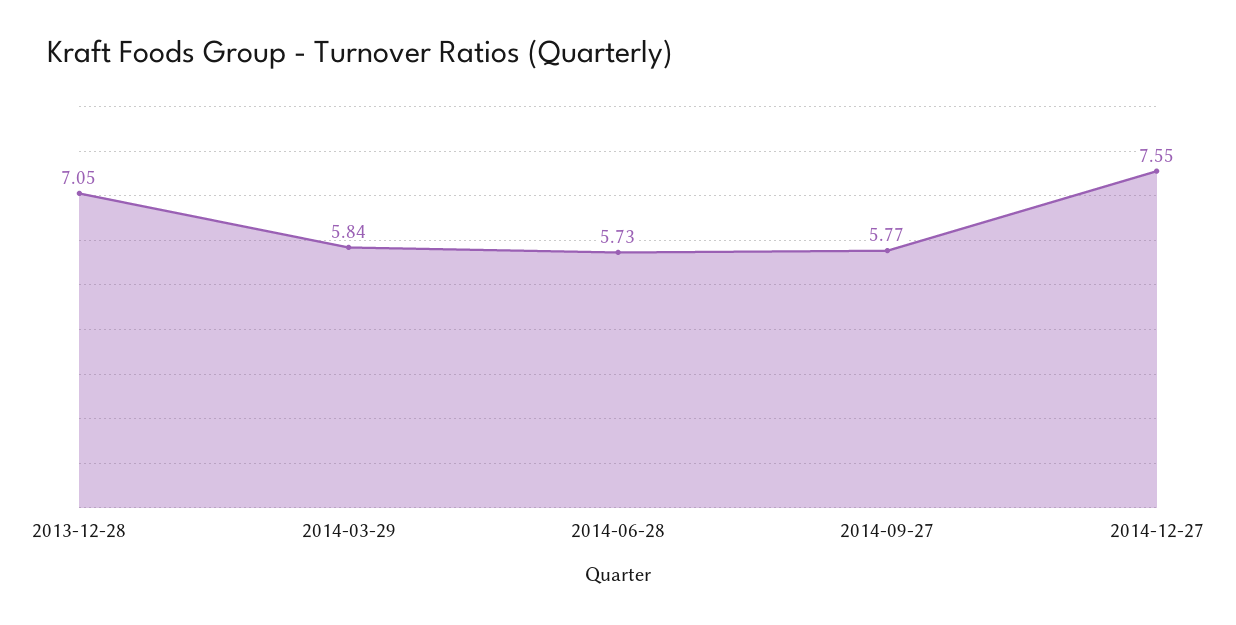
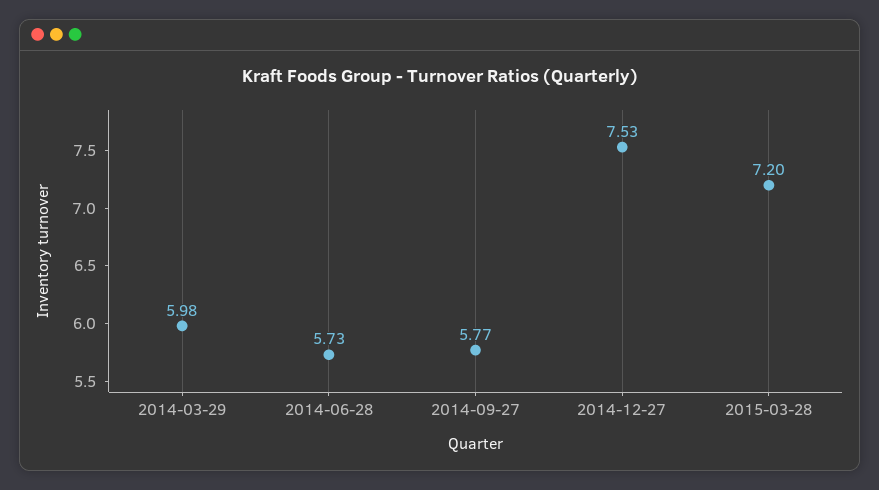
2013-12-28: 7.05 -> none
2014-03-29: 5.84 -> 5.98
2014-12-27: 7.55 -> 7.53
2015-03-28: none -> 7.2

